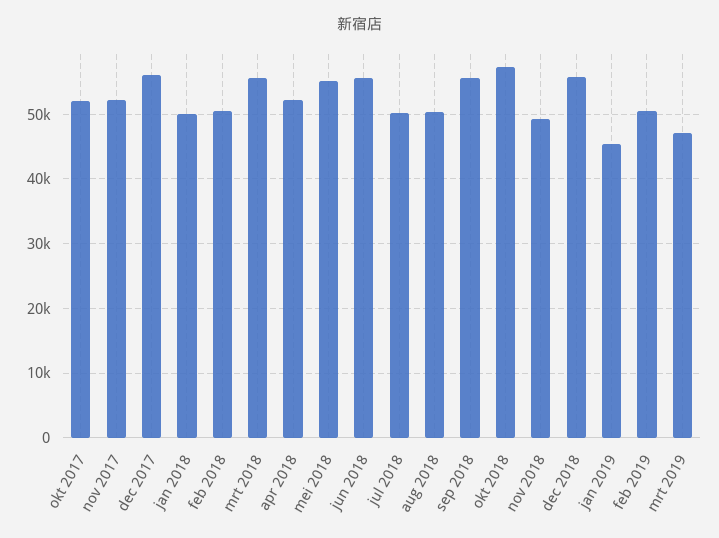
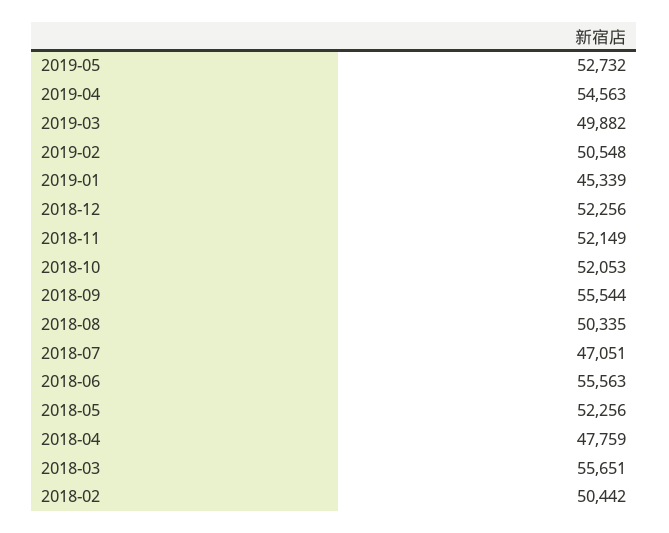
okt 2017: 52000 -> none
nov 2017: 52000 -> none
dec 2017: 56000 -> none
jan 2018: 50000 -> none
apr 2018: 52000 -> 47759
mei 2018: 55000 -> 52256
jul 2018: 50000 -> 47051
okt 2018: 57000 -> 52053
nov 2018: 49000 -> 52149
dec 2018: 56000 -> 52256
mrt 2019: 47000 -> 49882
2019-05: none -> 52732
2019-04: none -> 54563

